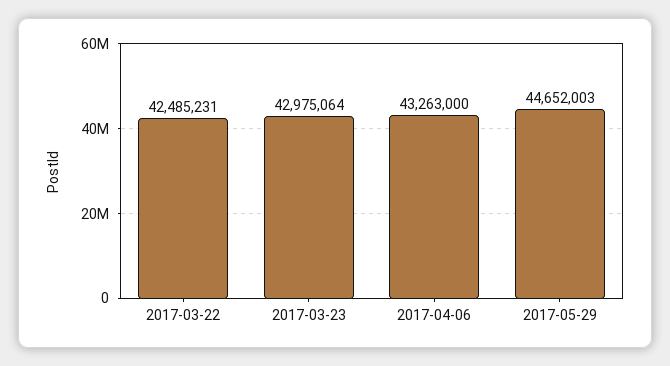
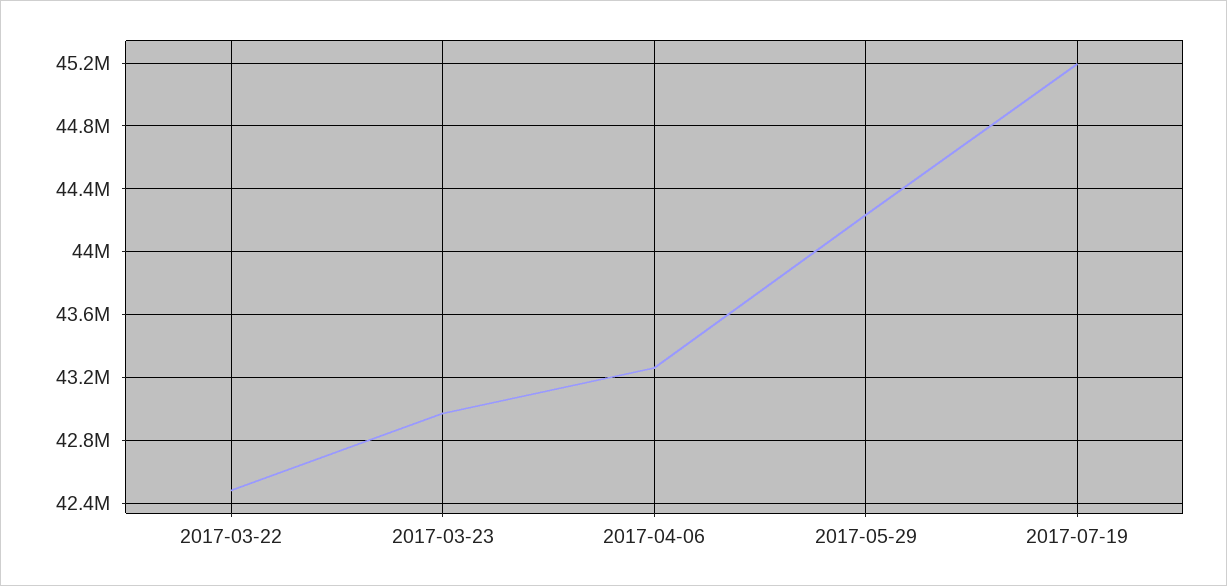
2017-05-29: 44652003 -> 44250000
2017-07-19: none -> 45200000

